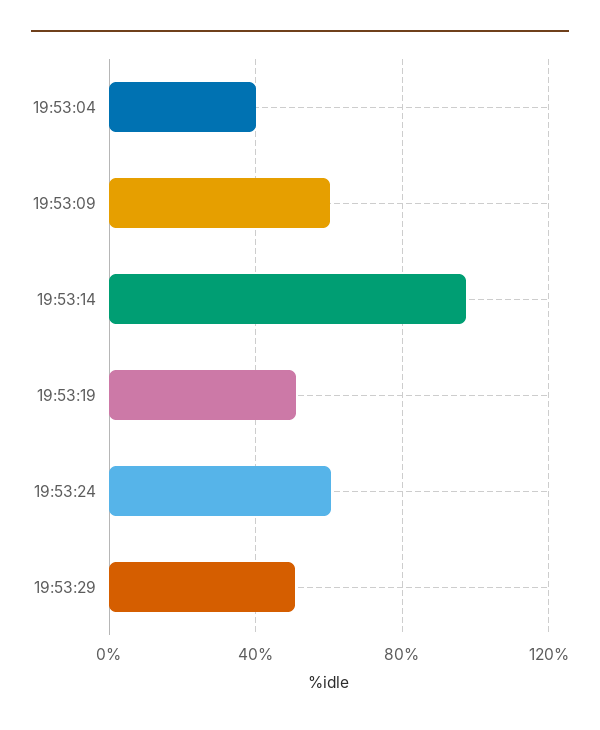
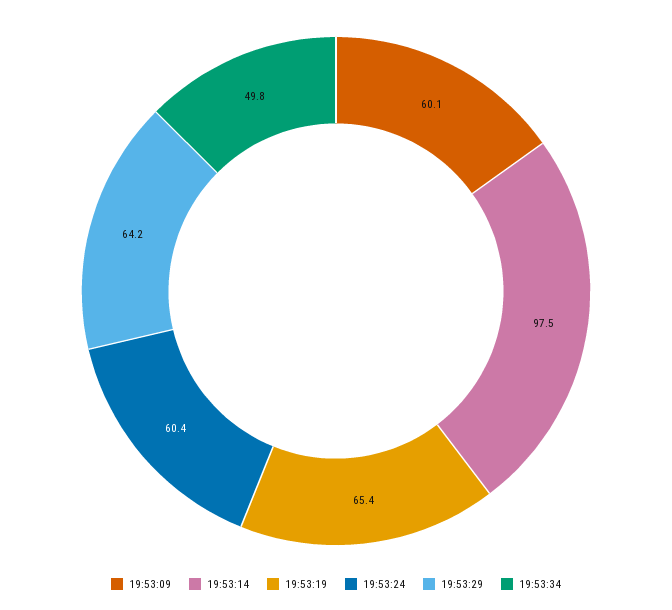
19:53:04: 40 -> none
19:53:19: 50 -> 65.4
19:53:29: 50 -> 64.2
19:53:34: none -> 49.8

